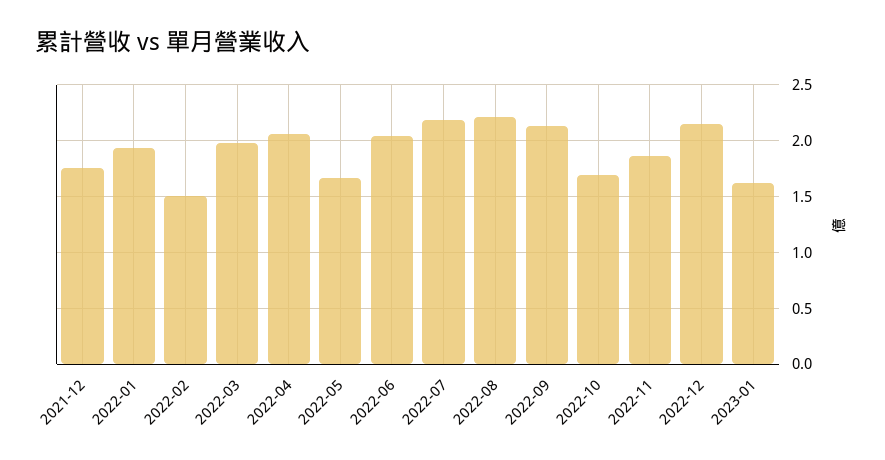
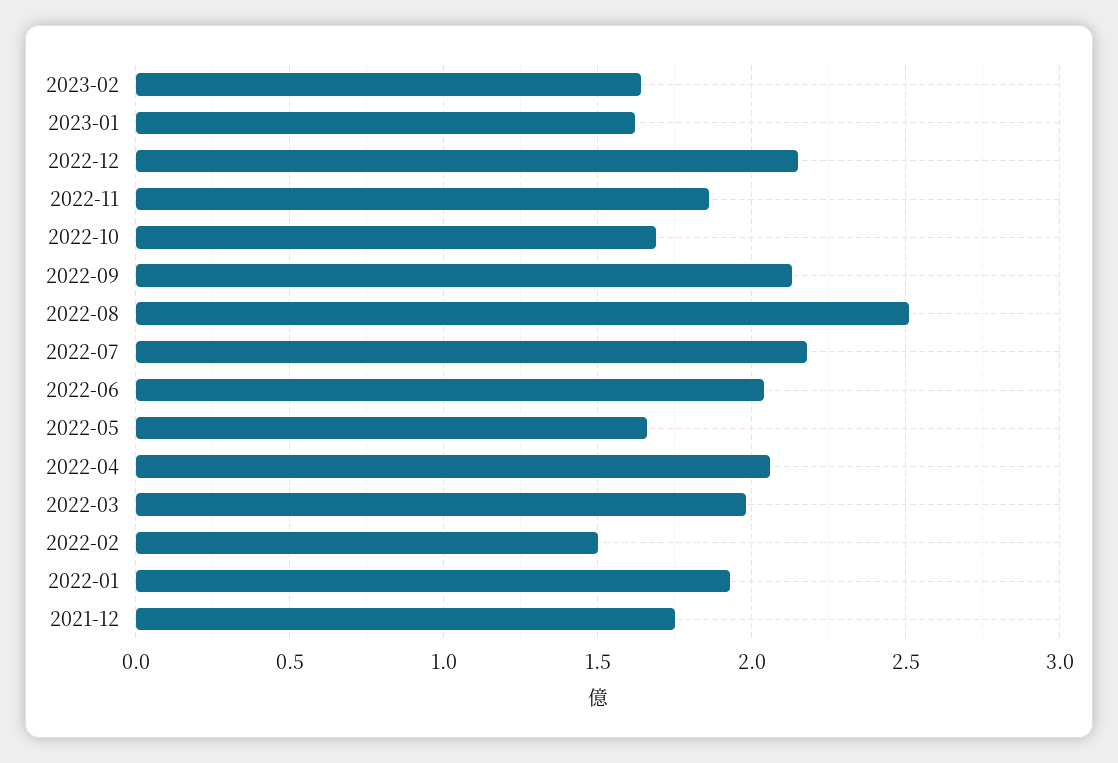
2022-08: 2.2 -> 2.5
2023-02: none -> 1.65

